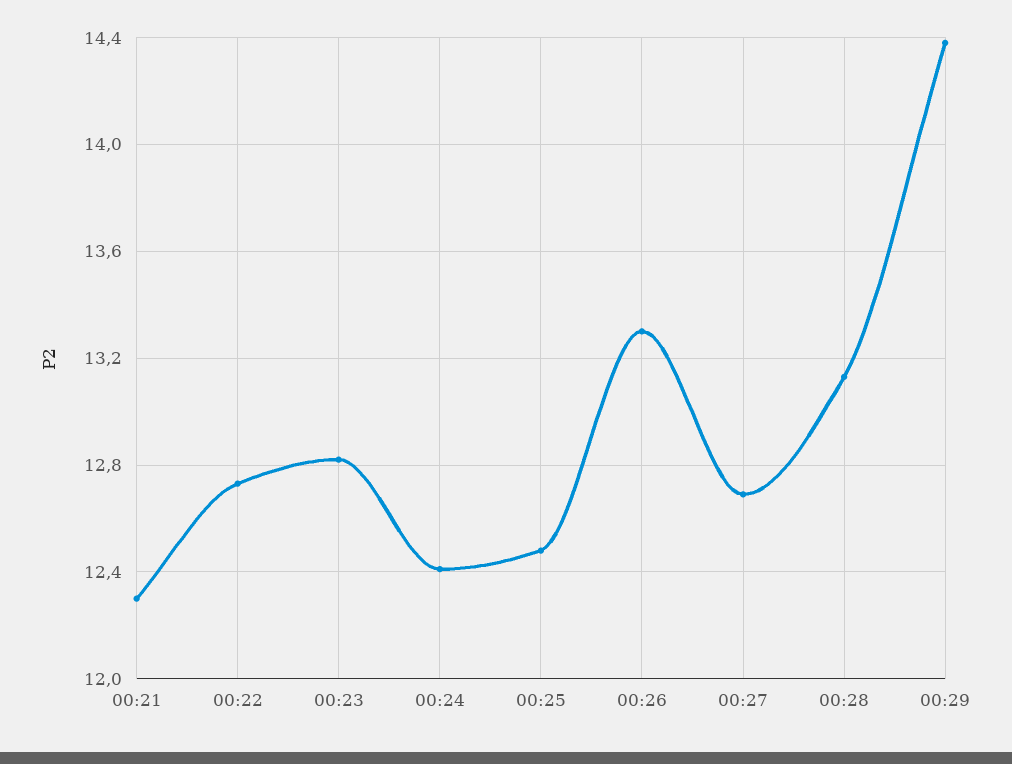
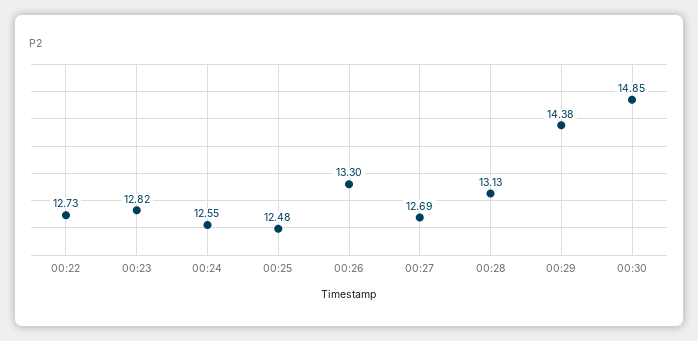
00:21: 12.3 -> none
00:24: 12.4 -> 12.55
00:30: none -> 14.85

